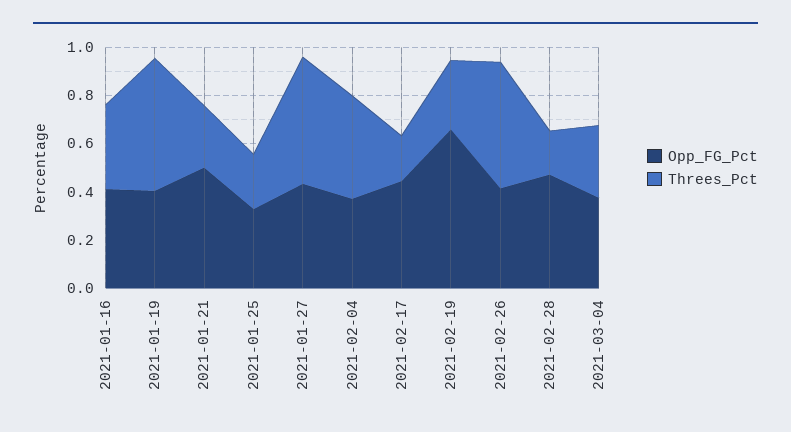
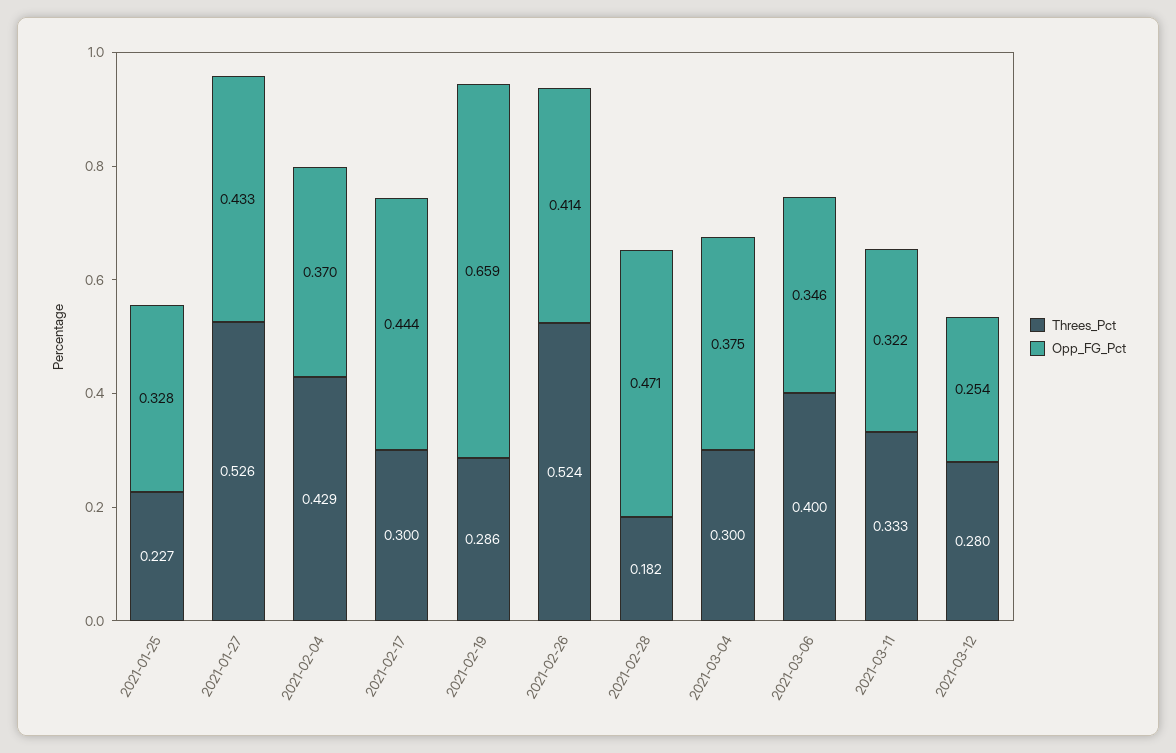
Opp_FG_Pct, 2021-01-16: 0.4 -> none
Threes_Pct, 2021-01-16: 0.35 -> none
Opp_FG_Pct, 2021-01-19: 0.4 -> none
Threes_Pct, 2021-01-19: 0.55 -> none
Opp_FG_Pct, 2021-01-21: 0.5 -> none
Threes_Pct, 2021-01-21: 0.25 -> none
Threes_Pct, 2021-02-17: 0.2 -> 0.3
Threes_Pct, 2021-03-06: none -> 0.4
Opp_FG_Pct, 2021-03-06: none -> 0.346
Threes_Pct, 2021-03-11: none -> 0.333
Opp_FG_Pct, 2021-03-11: none -> 0.322
Threes_Pct, 2021-03-12: none -> 0.28
Opp_FG_Pct, 2021-03-12: none -> 0.254

